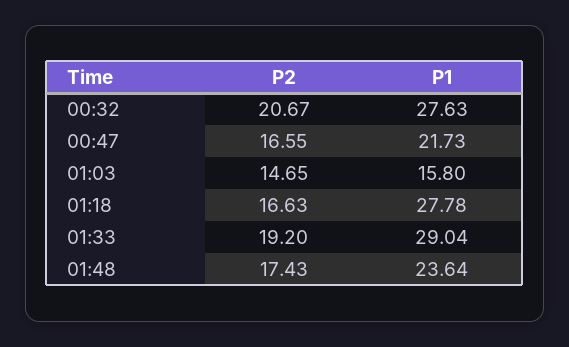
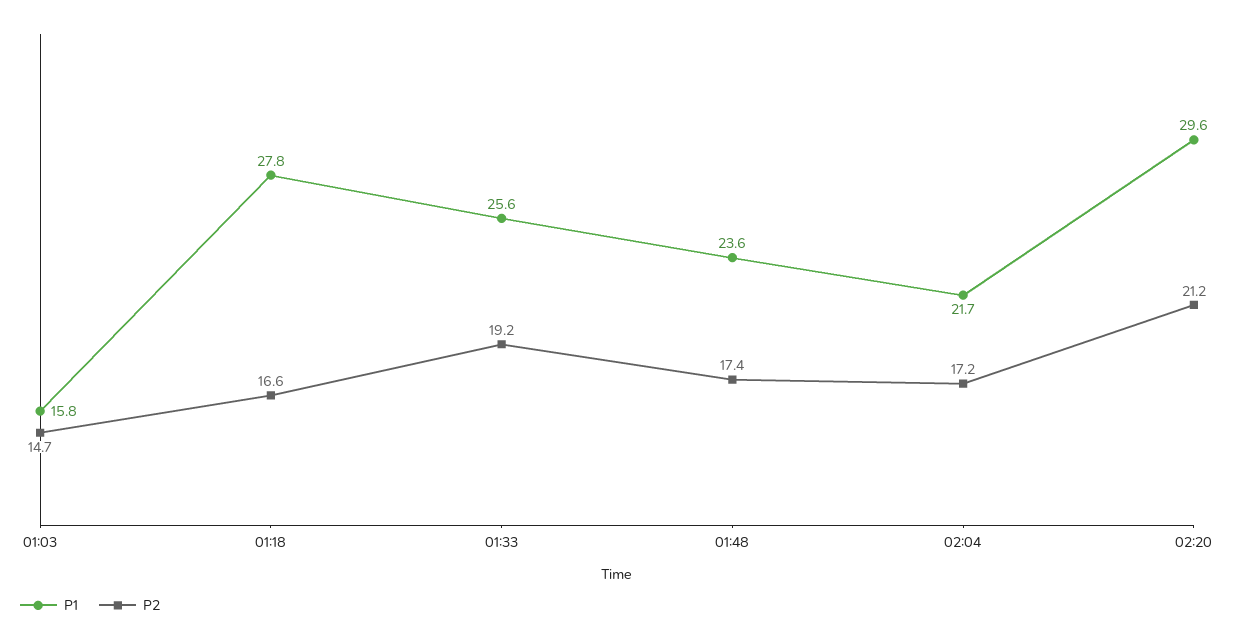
P2, 00:32: 20.67 -> none
P1, 00:32: 27.63 -> none
P2, 00:47: 16.55 -> none
P1, 00:47: 21.73 -> none
P1, 01:33: 29.04 -> 25.6
P1, 02:04: none -> 21.7
P2, 02:04: none -> 17.2
P1, 02:20: none -> 29.6
P2, 02:20: none -> 21.2

